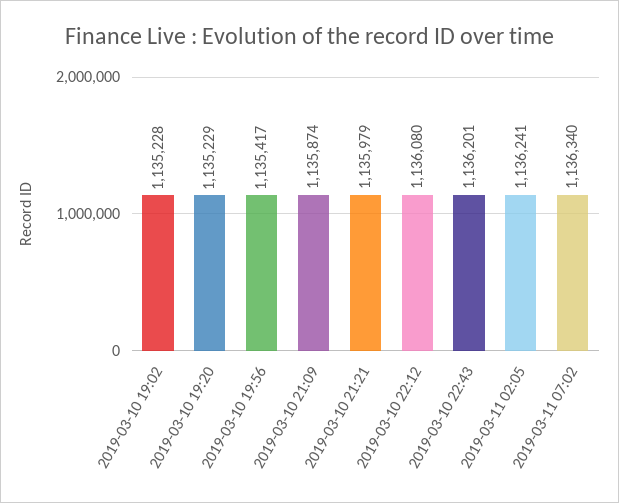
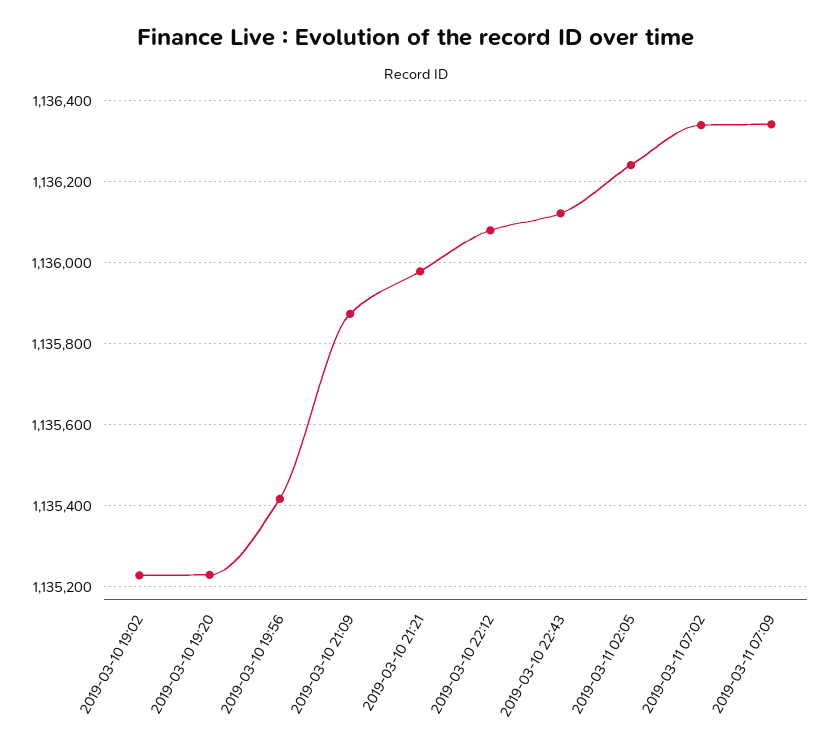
2019-03-10 22:43: 1136201 -> 1136120
2019-03-11 07:09: none -> 1136340

